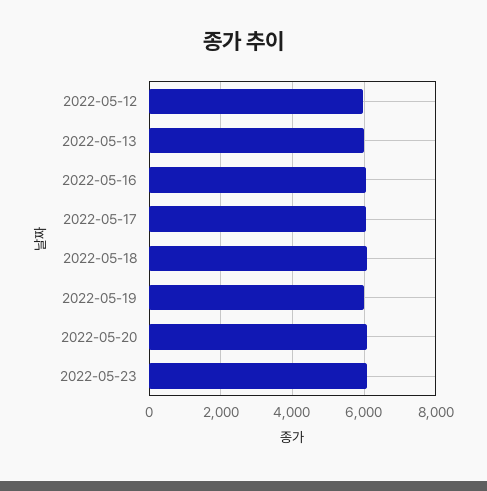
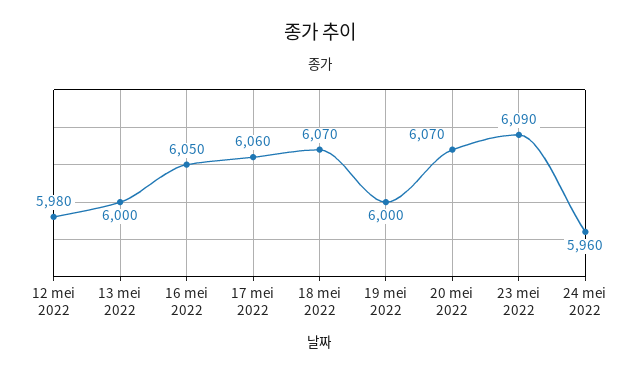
24 mei 2022: none -> 5960

